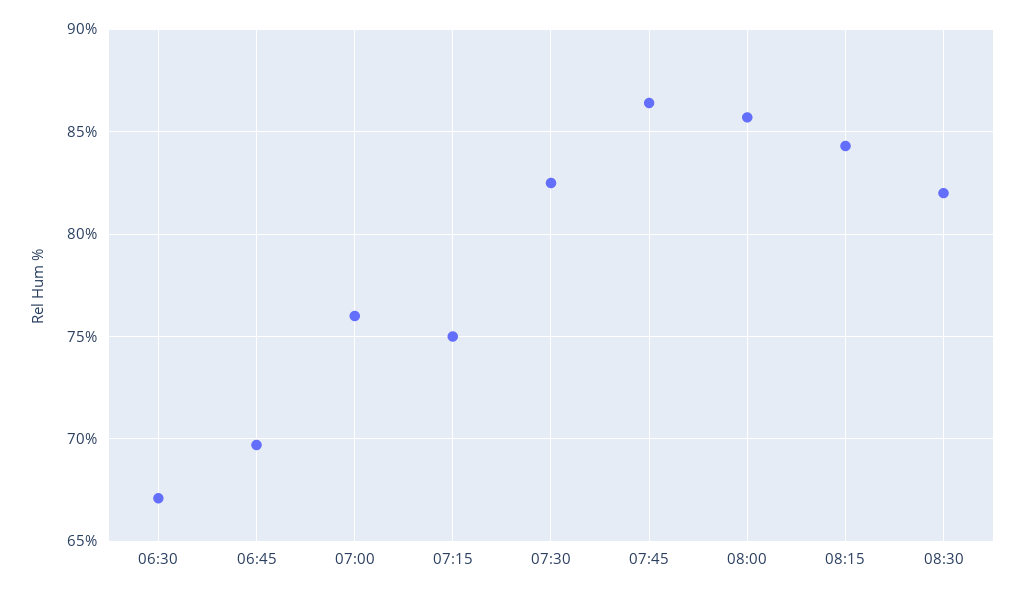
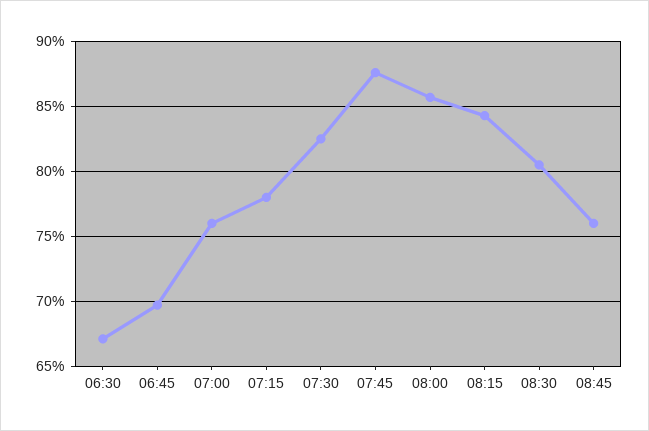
07:15: 75 -> 78
07:45: 86.5 -> 87.5
08:30: 82 -> 80.5
08:45: none -> 76

